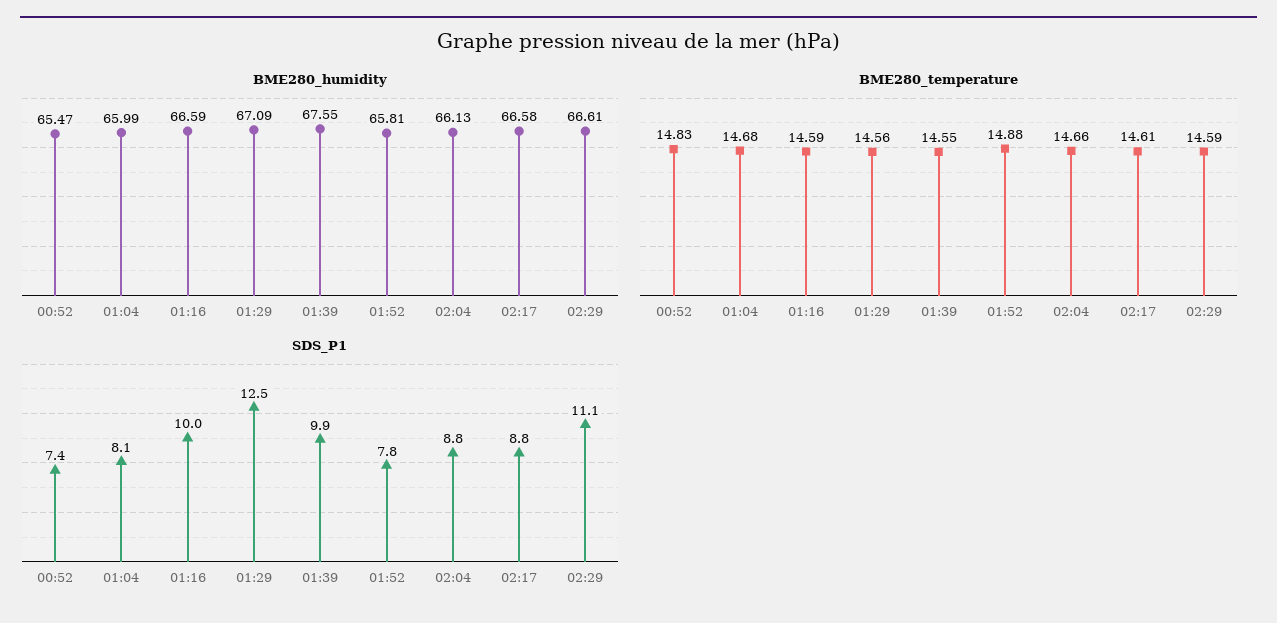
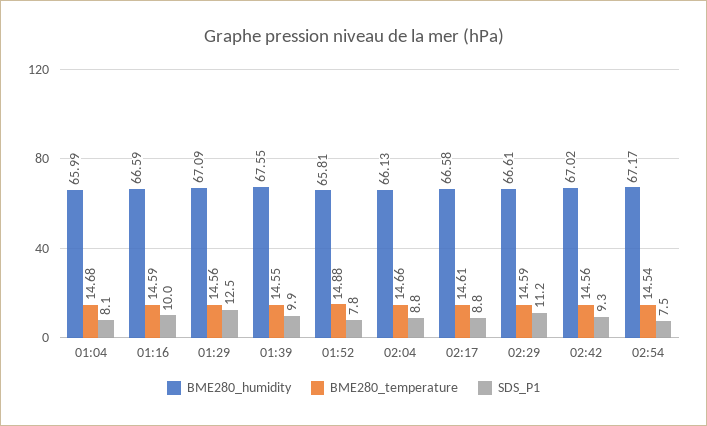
BME280_humidity, 00:52: 65.47 -> none
BME280_temperature, 00:52: 14.83 -> none
SDS_P1, 00:52: 7.4 -> none
SDS_P1, 02:29: 11.1 -> 11.2
BME280_humidity, 02:42: none -> 67.02
BME280_temperature, 02:42: none -> 14.56
SDS_P1, 02:42: none -> 9.3
BME280_humidity, 02:54: none -> 67.17
BME280_temperature, 02:54: none -> 14.54
SDS_P1, 02:54: none -> 7.5

